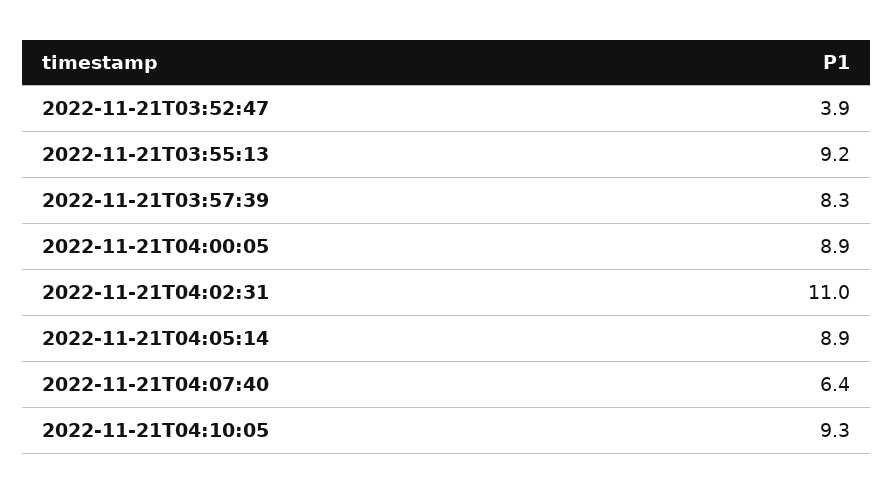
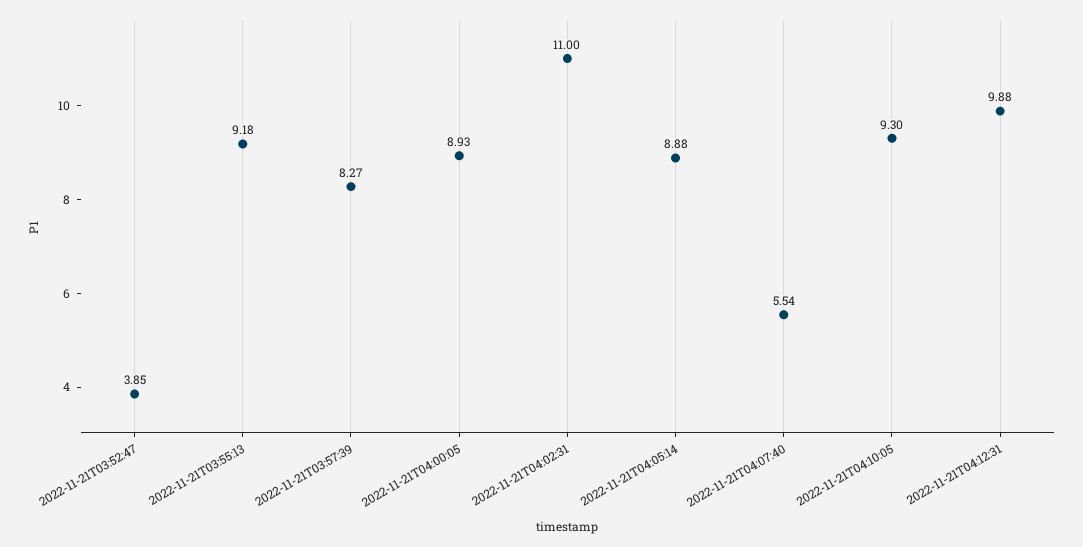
2022-11-21T04:07:40: 6.4 -> 5.54
2022-11-21T04:12:31: none -> 9.88

